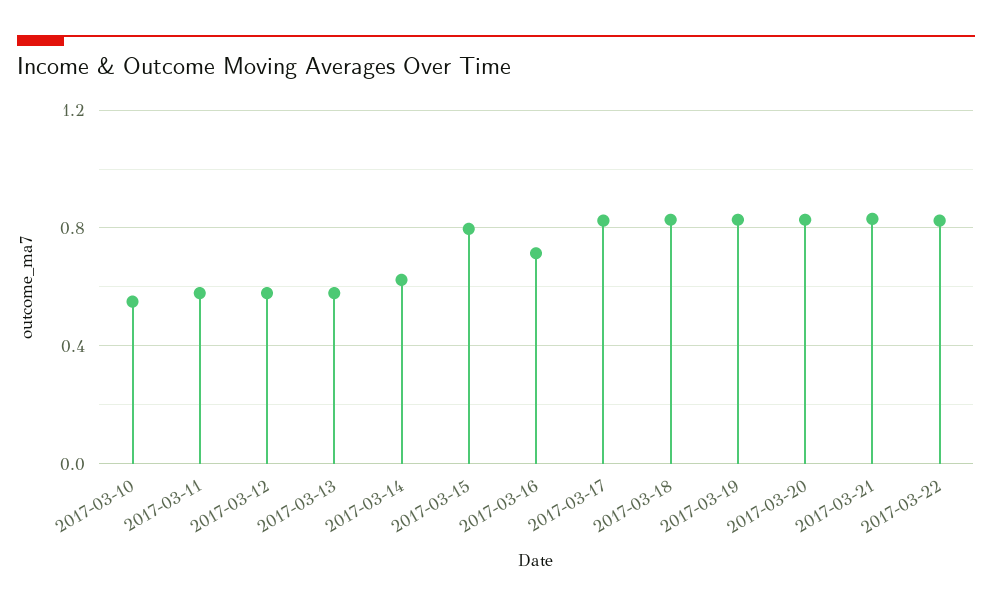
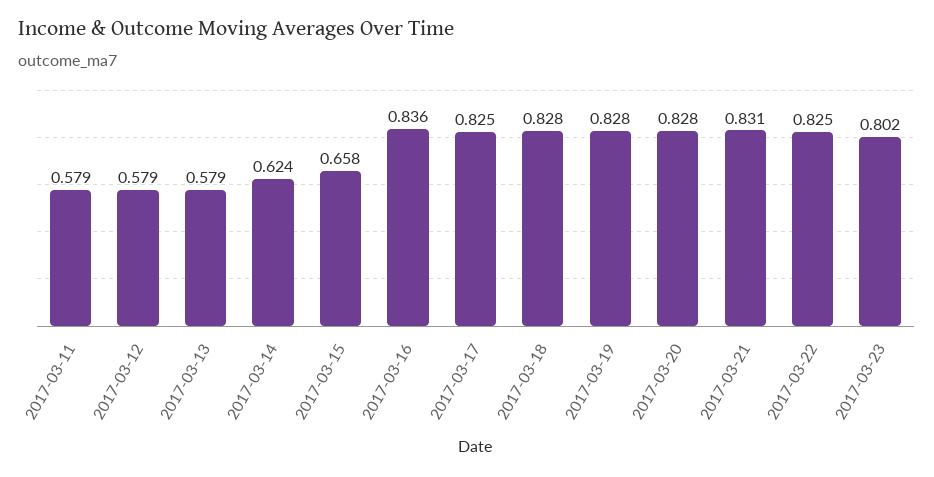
2017-03-10: 0.55 -> none
2017-03-15: 0.8 -> 0.658
2017-03-16: 0.7 -> 0.836
2017-03-23: none -> 0.802

